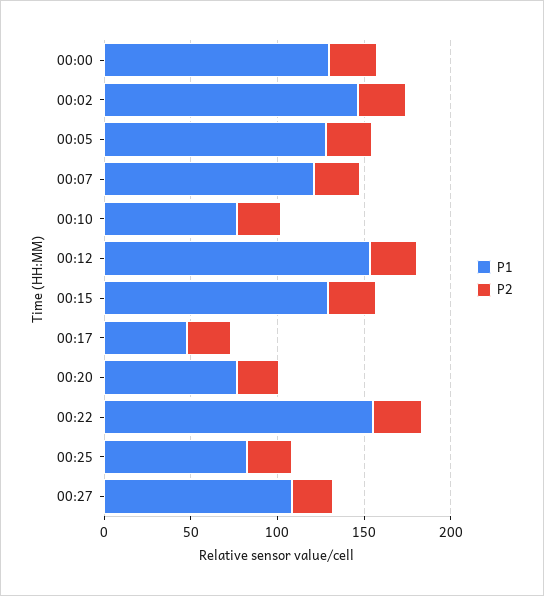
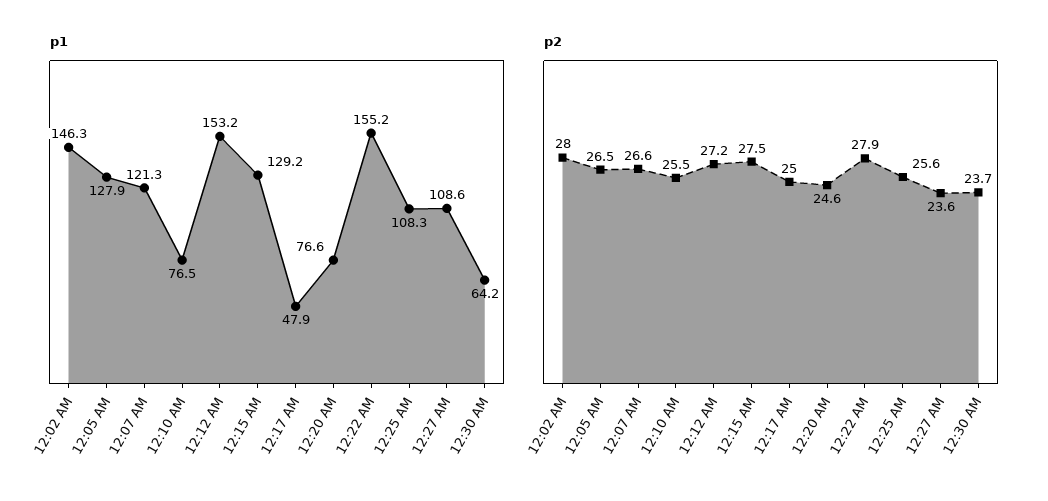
P1, 00:00: 130 -> none
P2, 00:00: 30 -> none
P1, 00:25: 80 -> 108.3
P1, 12:30 AM: none -> 64.2
P2, 12:30 AM: none -> 23.7

